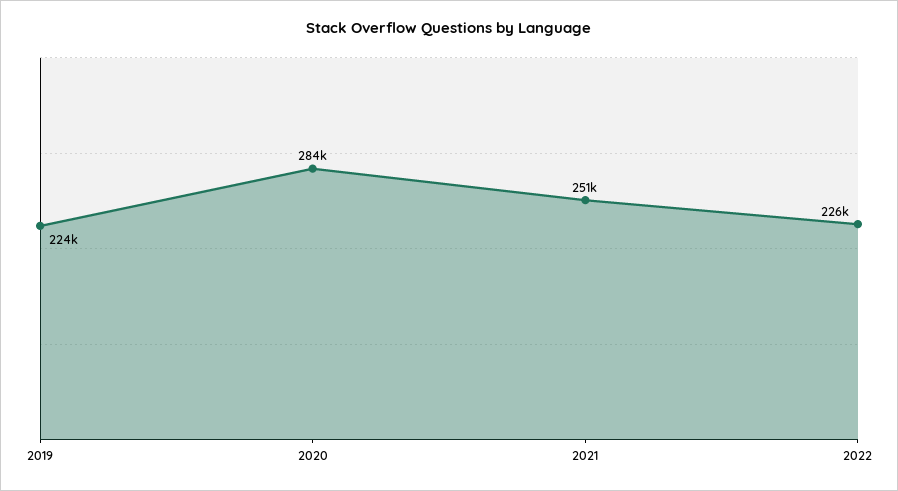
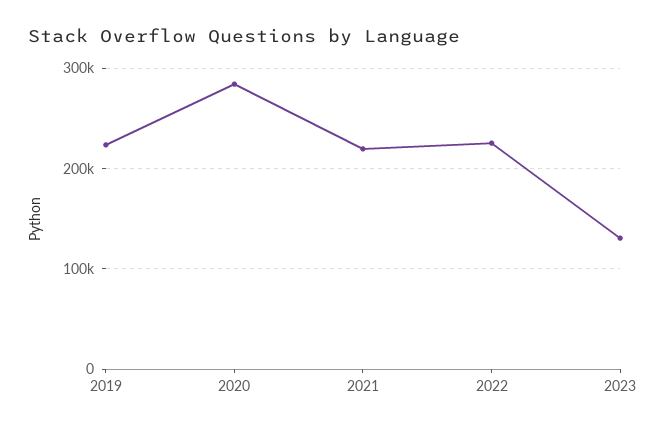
2021: 251000 -> 220000
2023: none -> 130000

